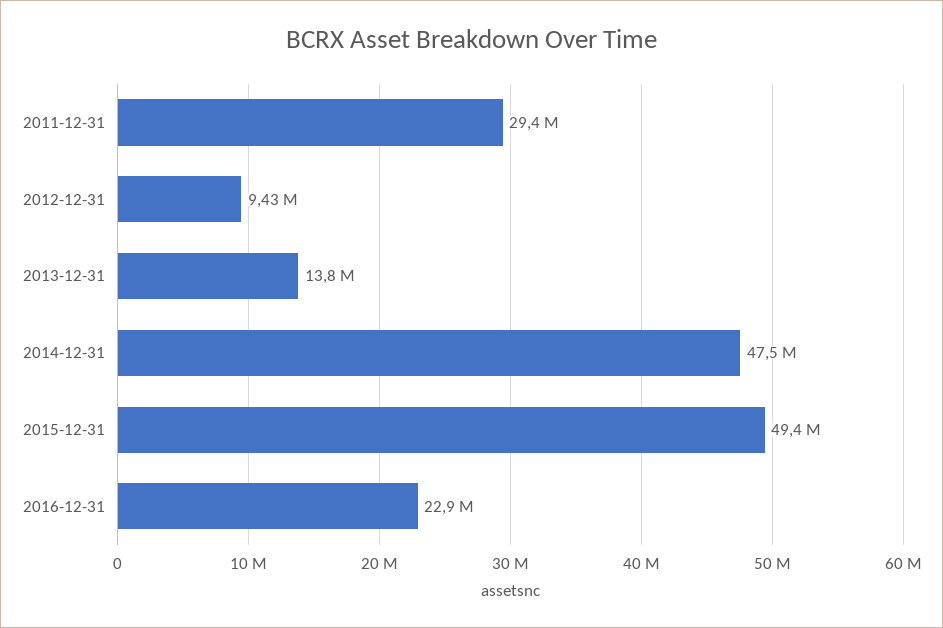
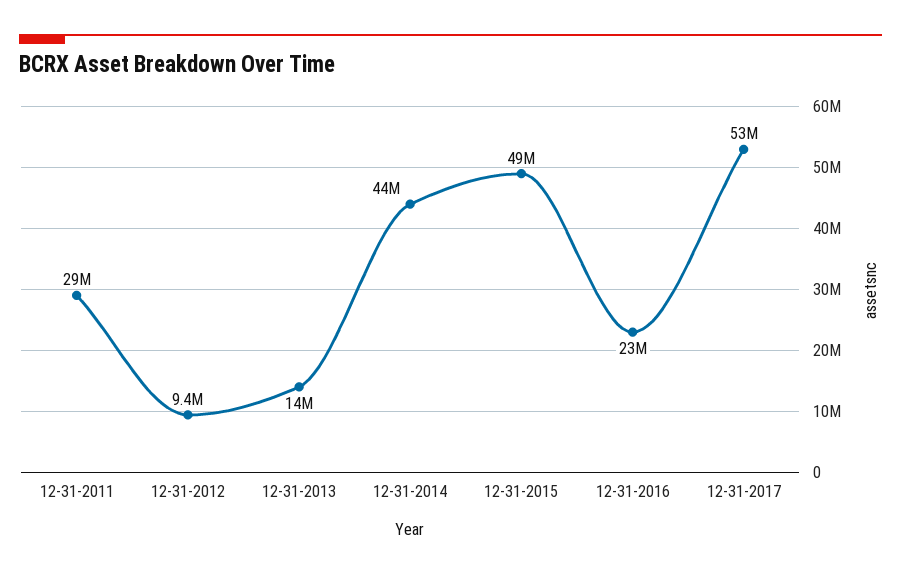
2014-12-31: 47500000 -> 44000000
12-31-2017: none -> 53000000

